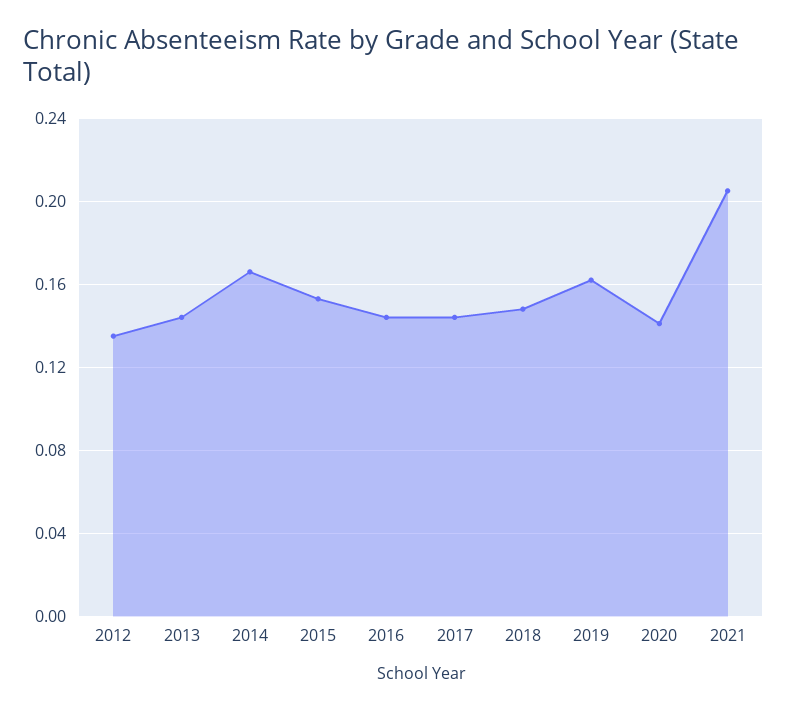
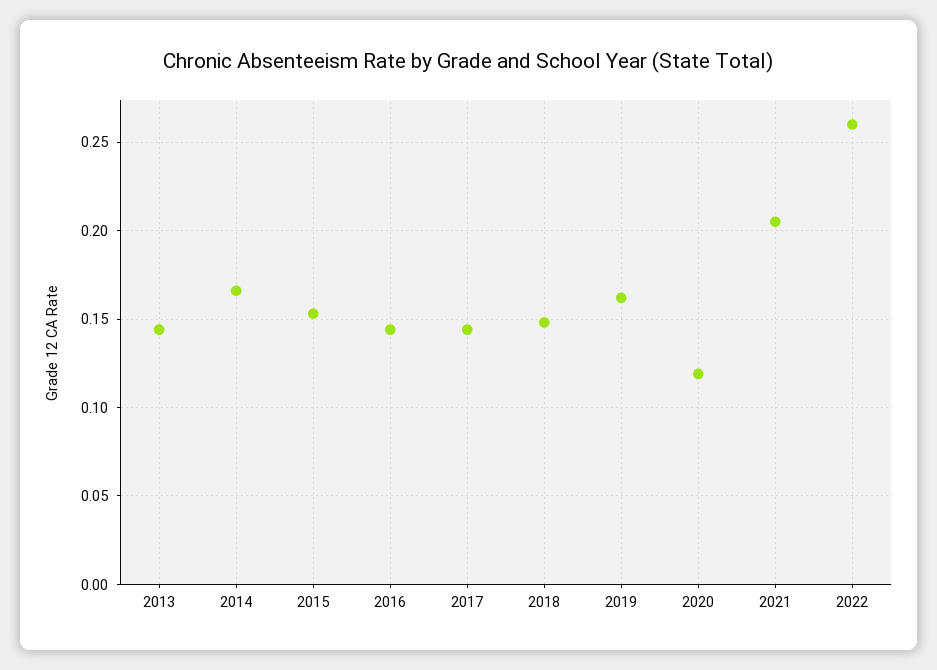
2012: 0.135 -> none
2020: 0.14 -> 0.12
2022: none -> 0.26

